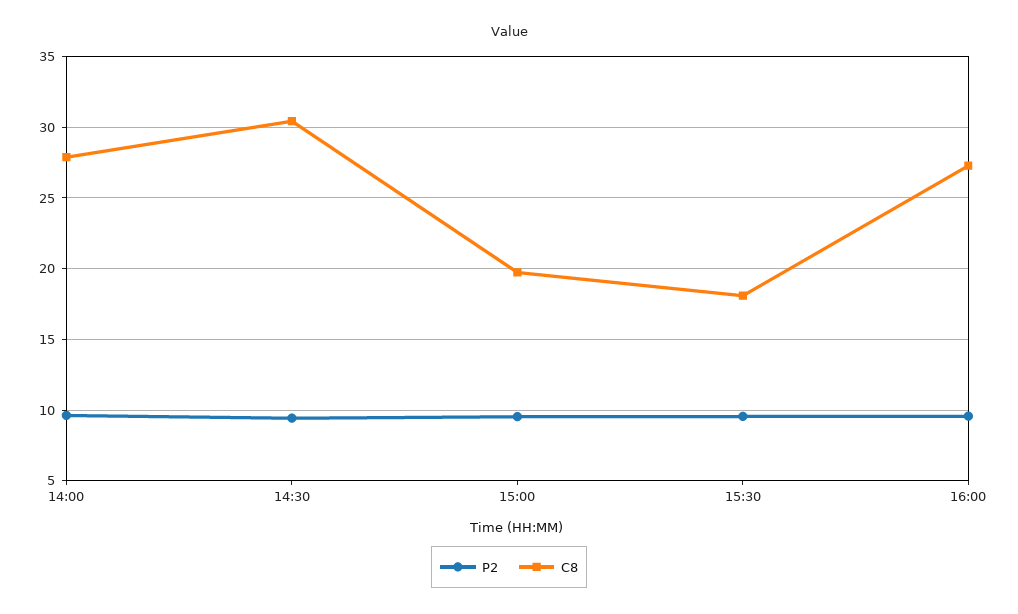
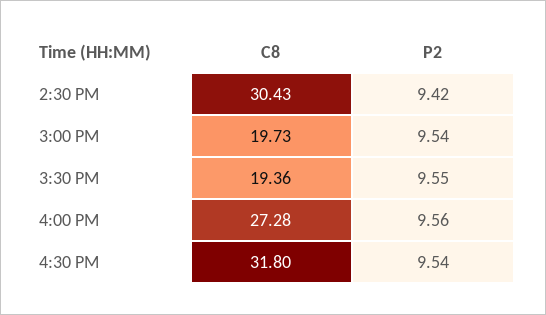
P2, 14:00: 9.5 -> none
C8, 14:00: 28 -> none
C8, 15:30: 18 -> 19.36
C8, 4:30 PM: none -> 31.8
P2, 4:30 PM: none -> 9.54

